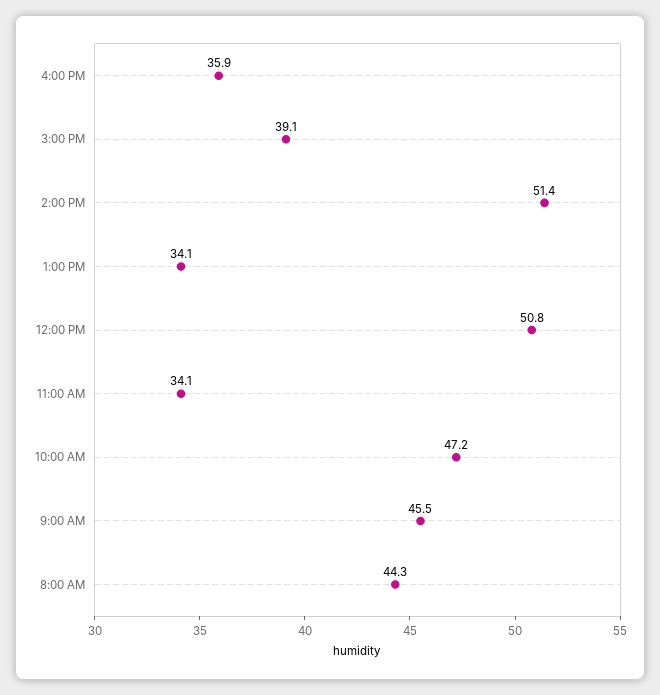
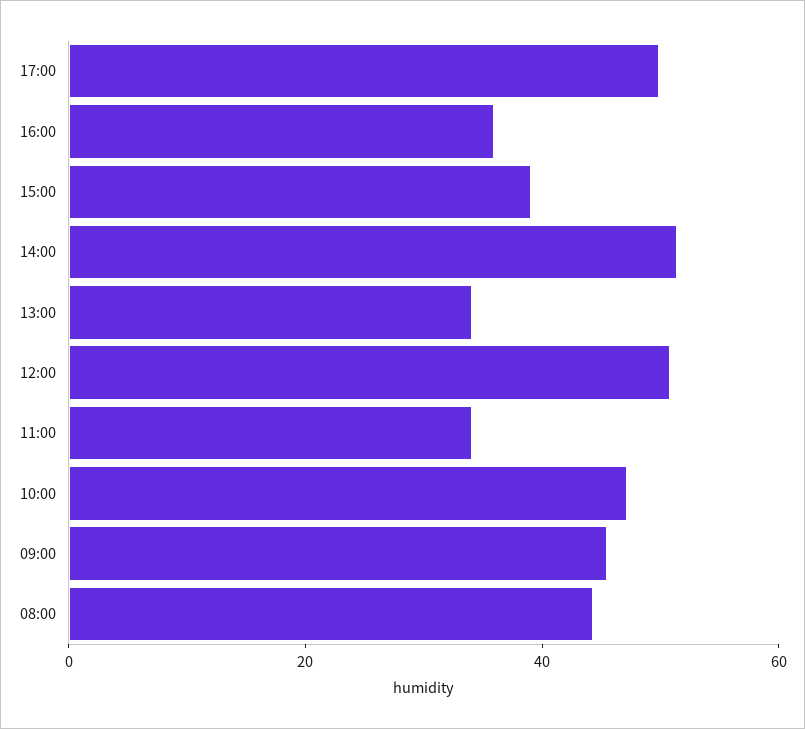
17:00: none -> 50

